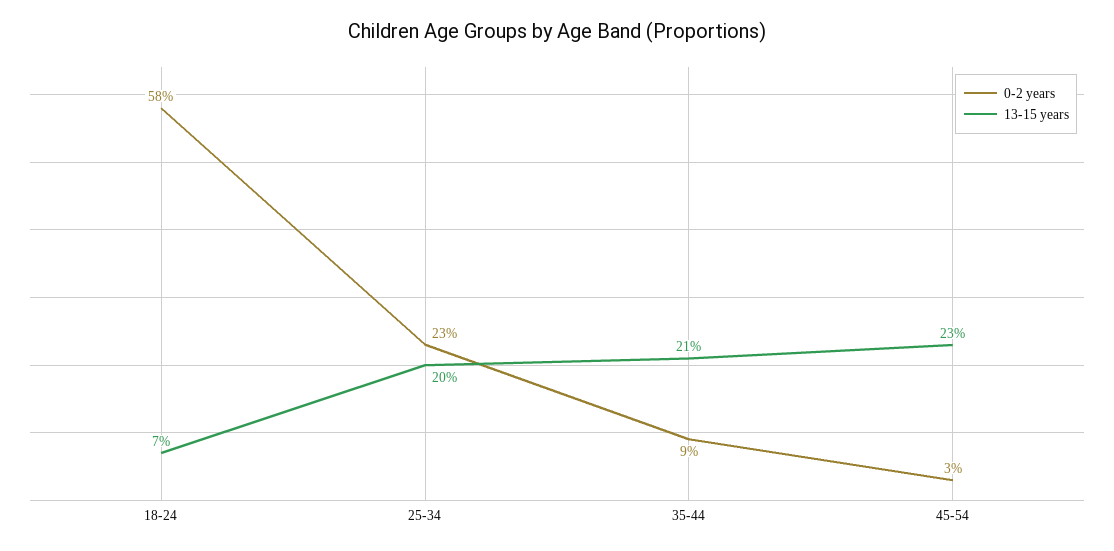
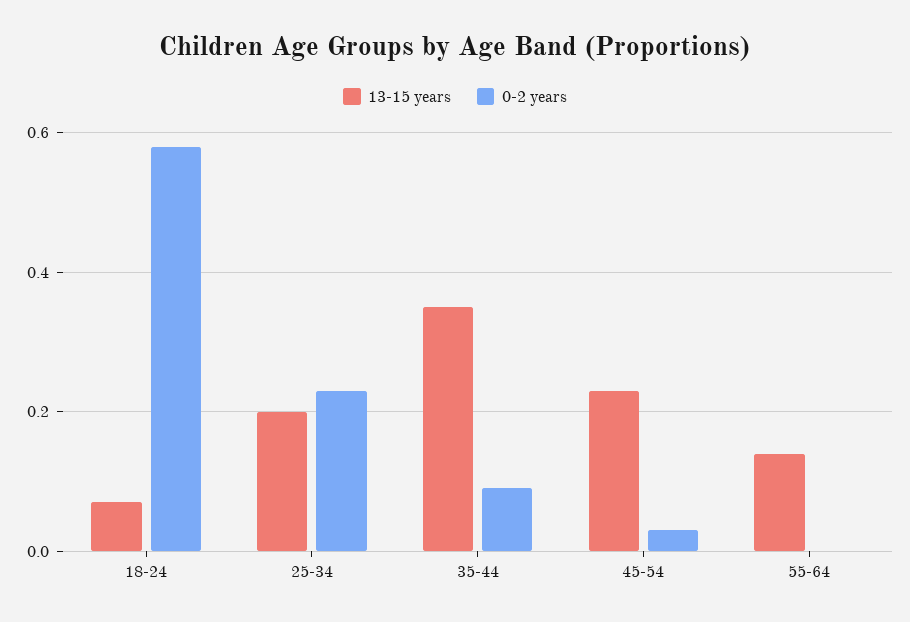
13-15 years, 35-44: 0.21 -> 0.35
13-15 years, 55-64: none -> 0.15
0-2 years, 55-64: none -> 0

